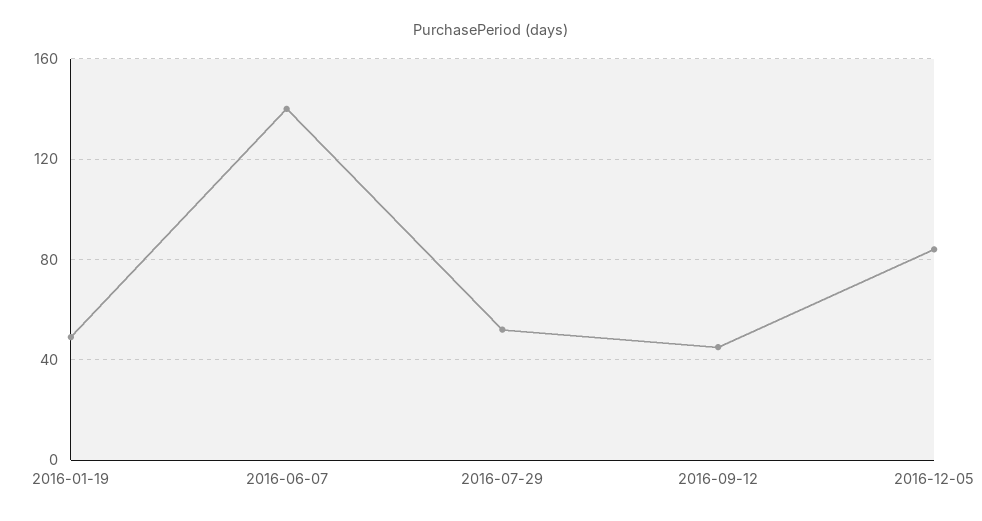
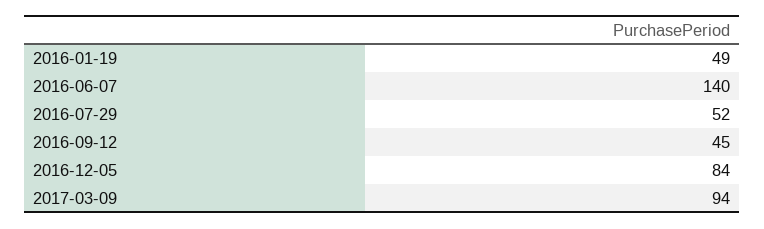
2017-03-09: none -> 94

